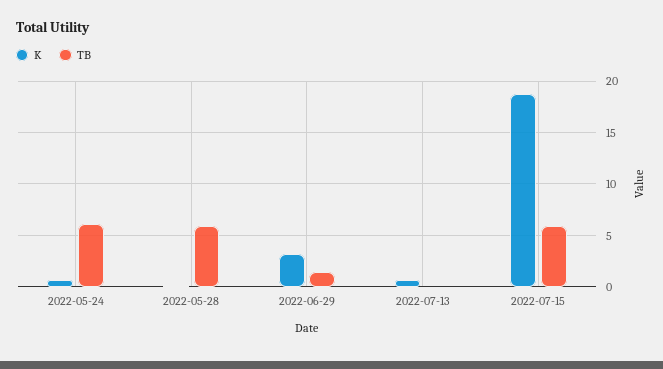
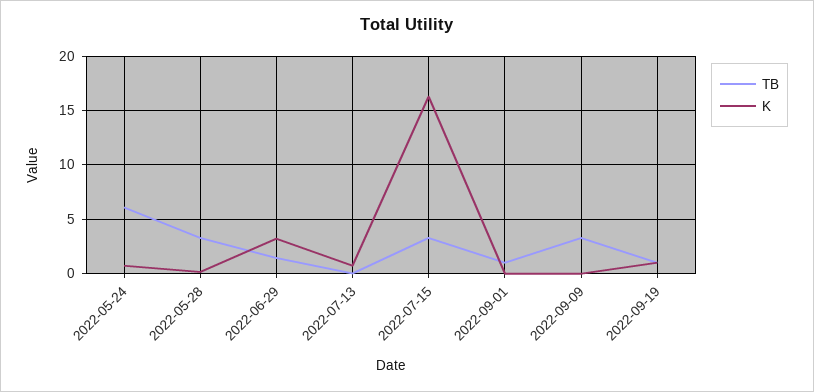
TB, 2022-05-28: 6 -> 3
K, 2022-07-15: 19 -> 16
TB, 2022-07-15: 6 -> 3
TB, 2022-09-01: none -> 1
K, 2022-09-01: none -> 0
TB, 2022-09-09: none -> 3
K, 2022-09-09: none -> 0
TB, 2022-09-19: none -> 1
K, 2022-09-19: none -> 1

